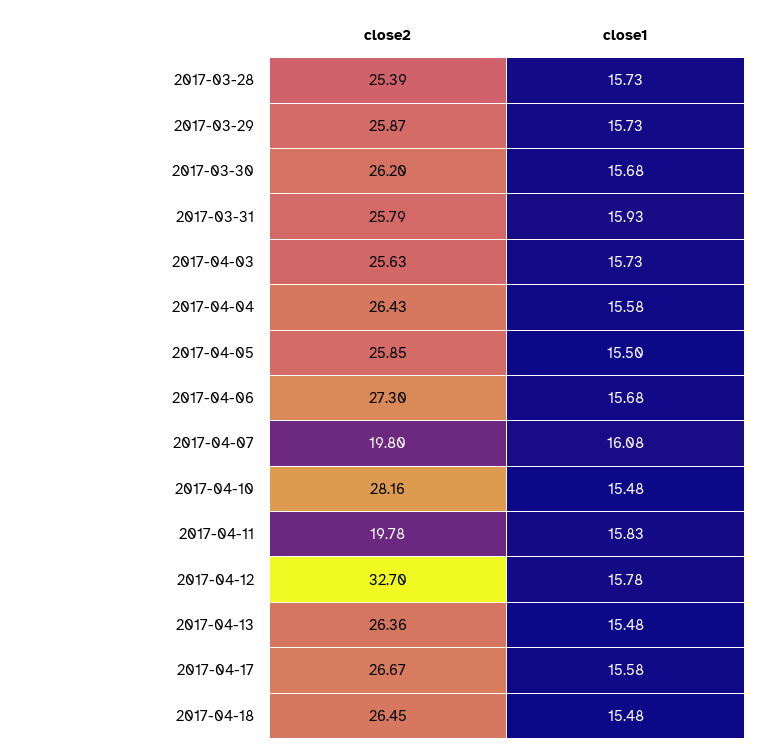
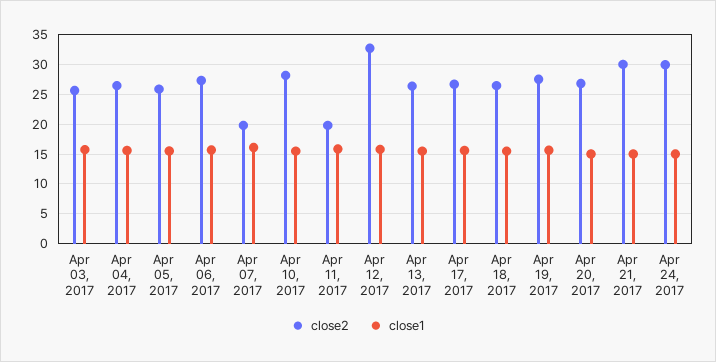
close2, 2017-03-28: 25.39 -> none
close1, 2017-03-28: 15.73 -> none
close2, 2017-03-29: 25.87 -> none
close1, 2017-03-29: 15.73 -> none
close2, 2017-03-30: 26.2 -> none
close1, 2017-03-30: 15.68 -> none
close2, 2017-03-31: 25.79 -> none
close1, 2017-03-31: 15.93 -> none
close2, Apr 19, 2017: none -> 27.5
close1, Apr 19, 2017: none -> 15
close2, Apr 20, 2017: none -> 27.5
close1, Apr 20, 2017: none -> 15
close2, Apr 21, 2017: none -> 30
close1, Apr 21, 2017: none -> 15
close2, Apr 24, 2017: none -> 30
close1, Apr 24, 2017: none -> 15

